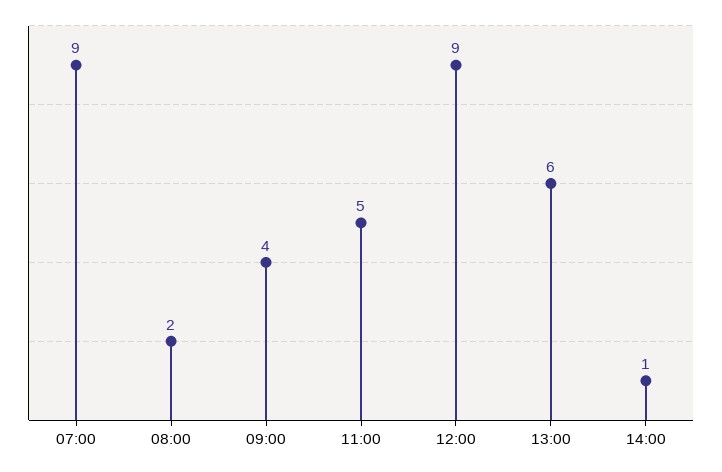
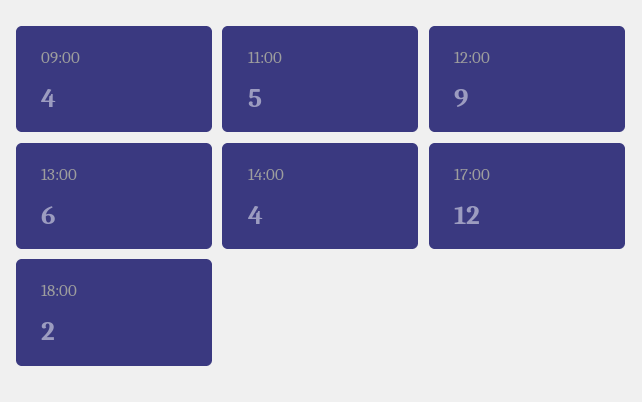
07:00: 9 -> none
08:00: 2 -> none
14:00: 1 -> 4
17:00: none -> 12
18:00: none -> 2

